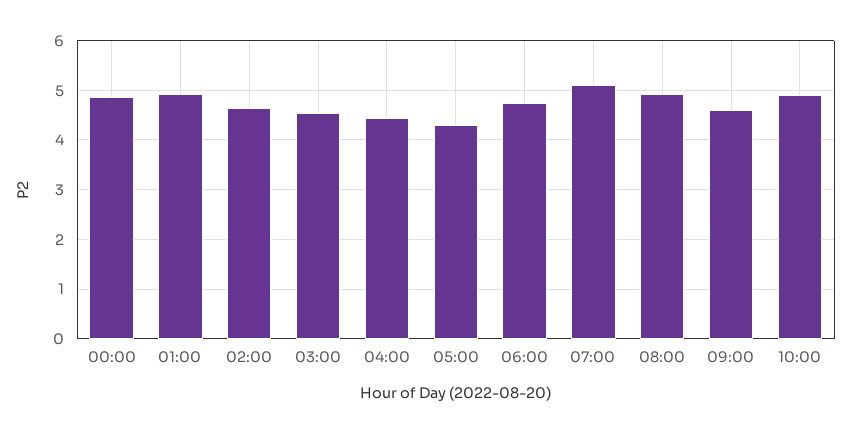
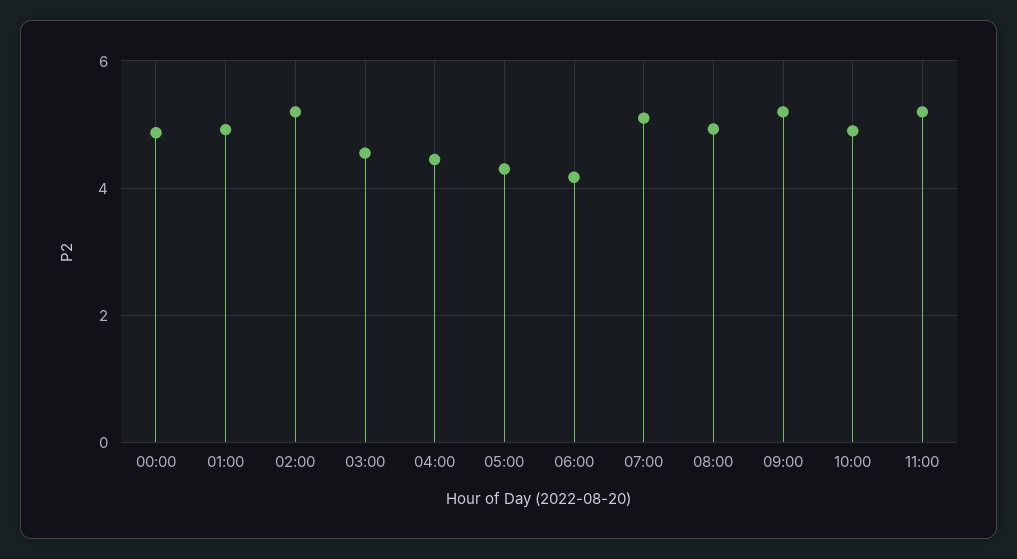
02:00: 4.6 -> 5.2
06:00: 4.8 -> 4.2
09:00: 4.6 -> 5.2
11:00: none -> 5.2

